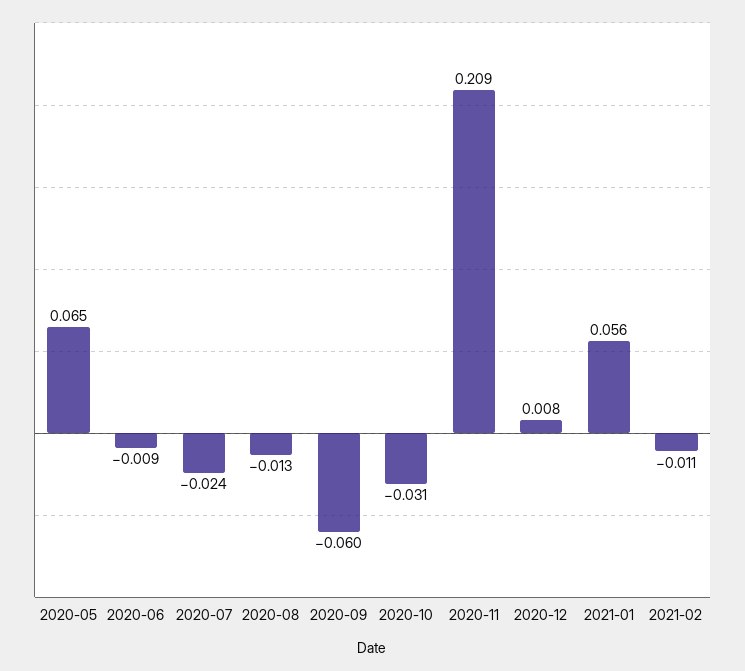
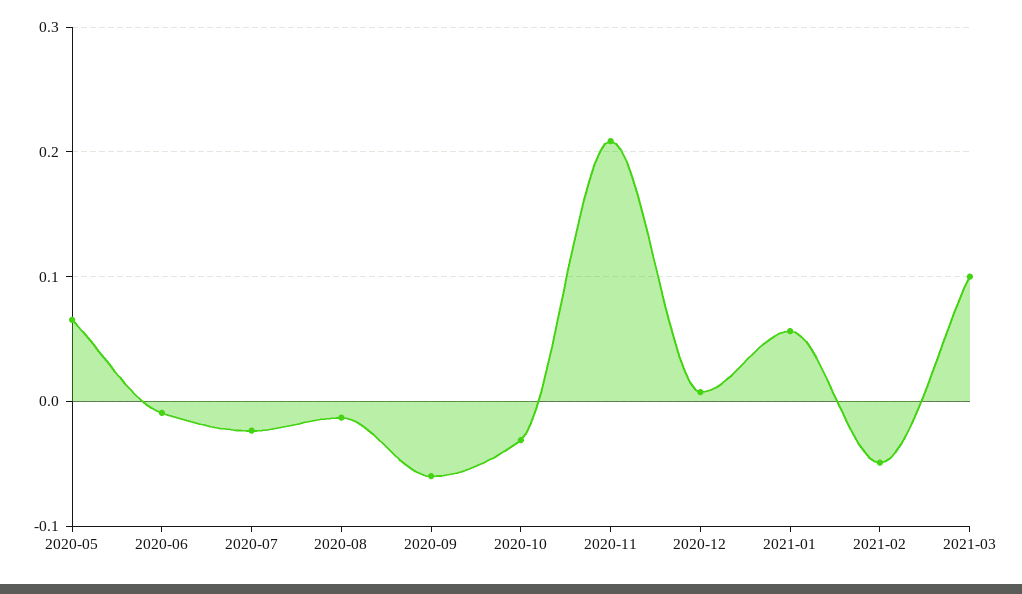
2021-02: -0.011 -> -0.05
2021-03: none -> 0.1

